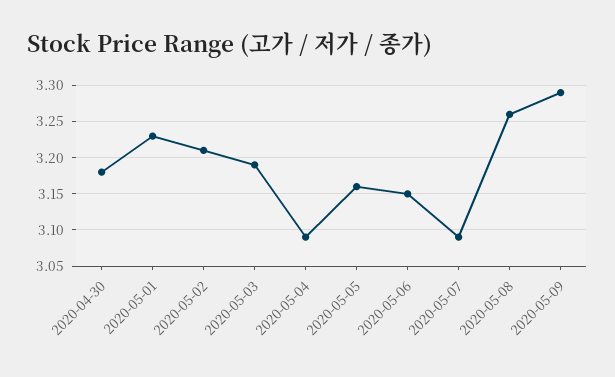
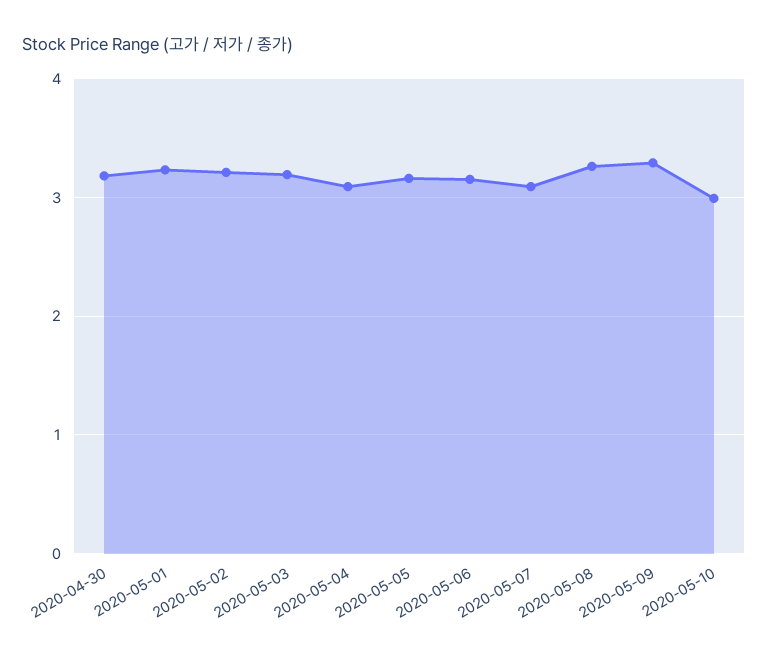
2020-05-10: none -> 3

